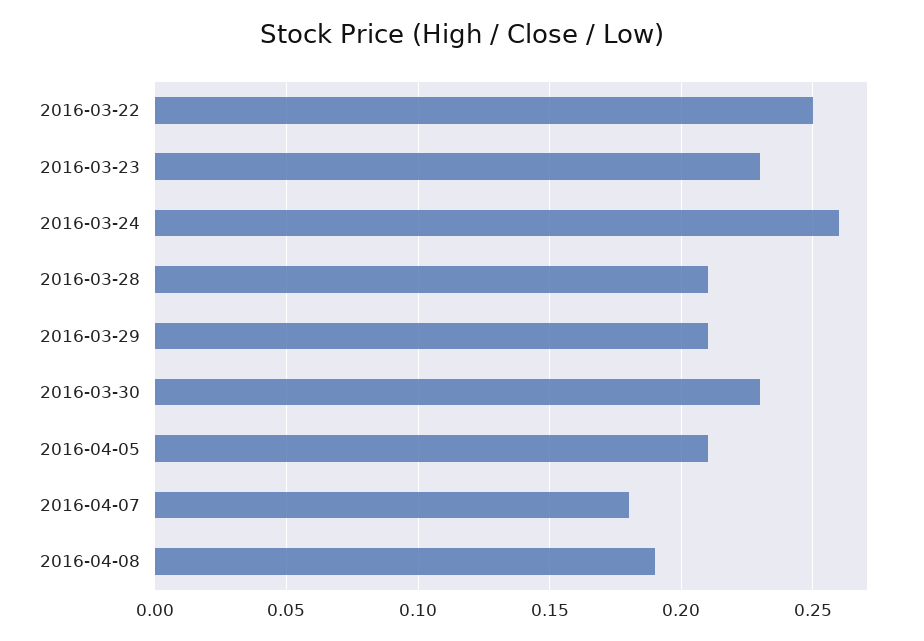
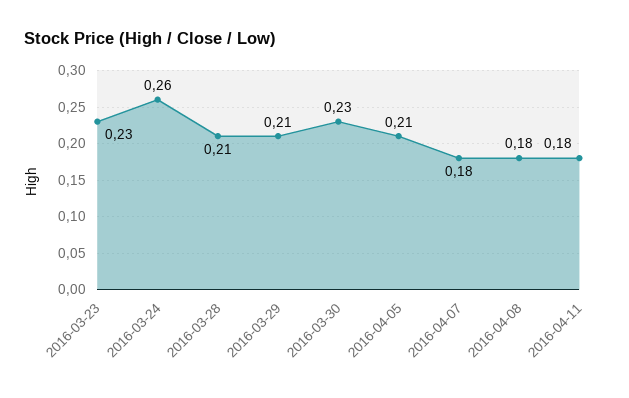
2016-03-22: 0.25 -> none
2016-04-08: 0.19 -> 0.18
2016-04-11: none -> 0.18

